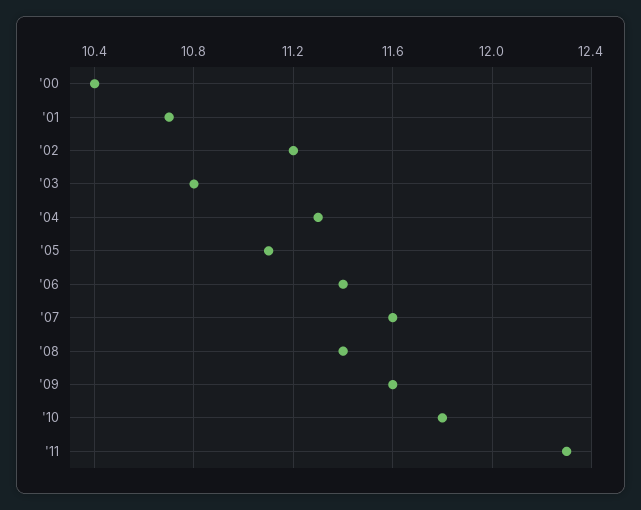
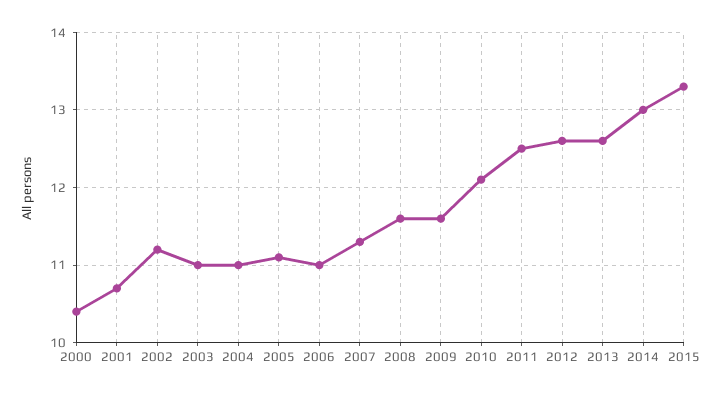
'03: 10.8 -> 11
'04: 11.3 -> 11
'06: 11.4 -> 11
'07: 11.6 -> 11.3
'08: 11.4 -> 11.6
'10: 11.8 -> 12.1
'11: 12.3 -> 12.5
2012: none -> 12.6
2013: none -> 12.6
2014: none -> 13
2015: none -> 13.3

